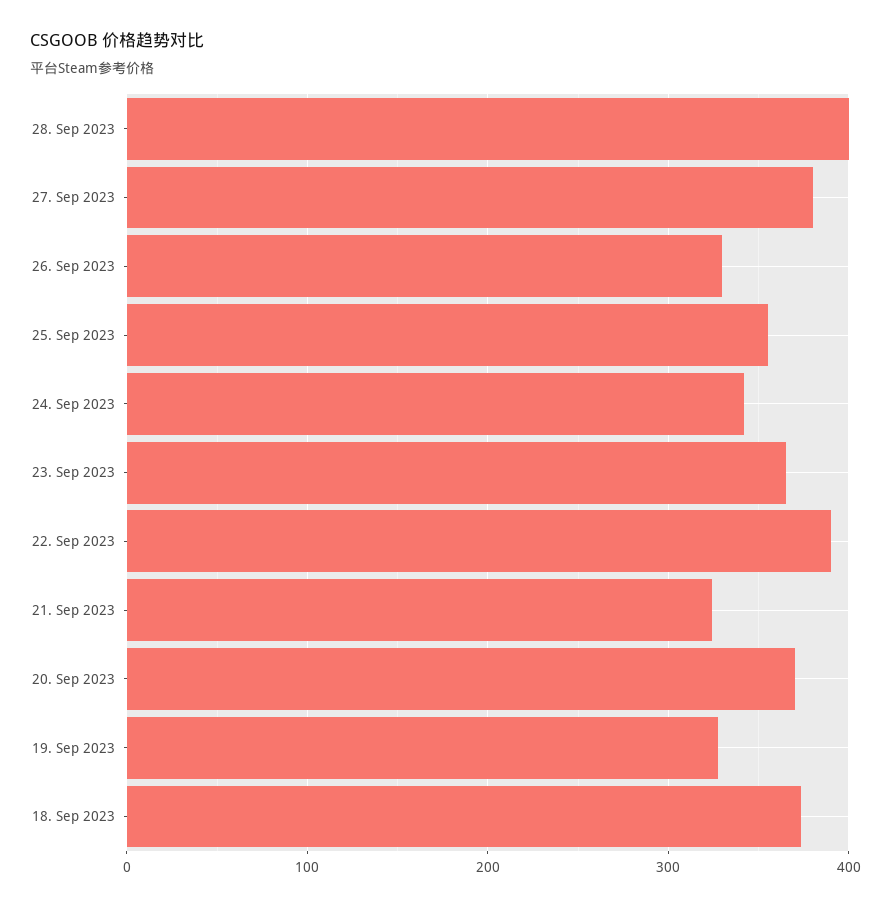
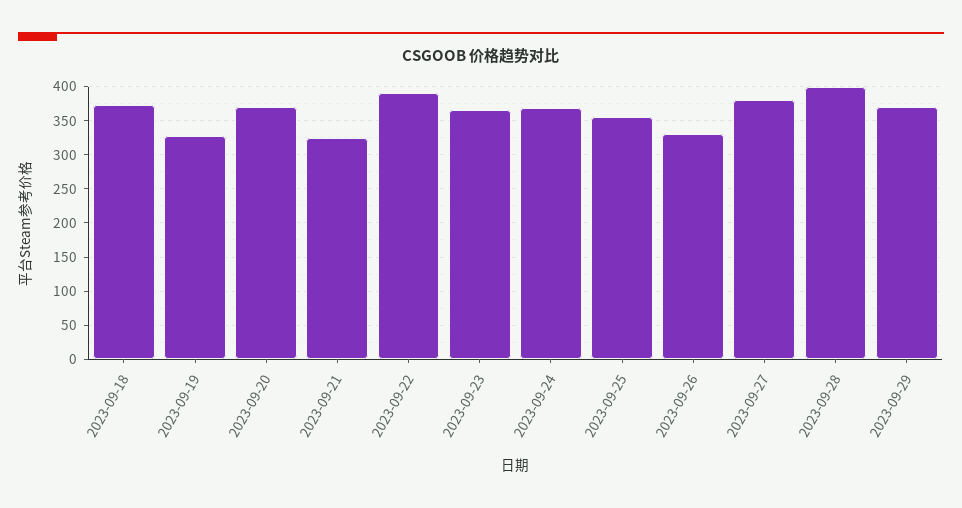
24. Sep 2023: 340 -> 370
2023-09-29: none -> 370

